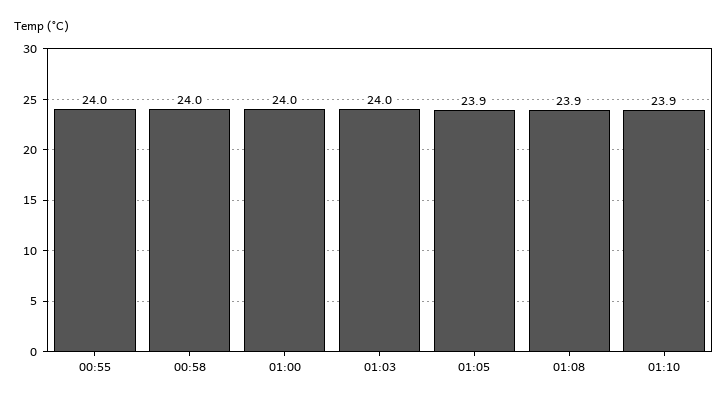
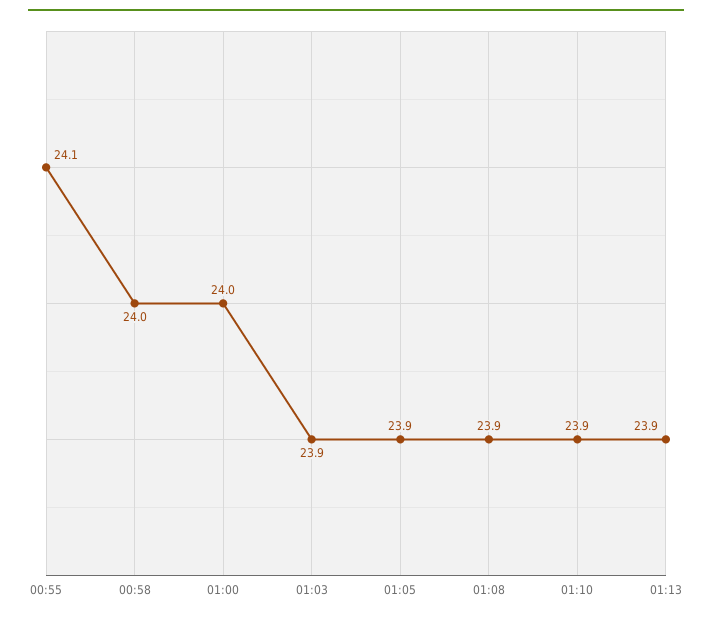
00:55: 24 -> 24.1
01:03: 24 -> 23.9
01:13: none -> 23.9

